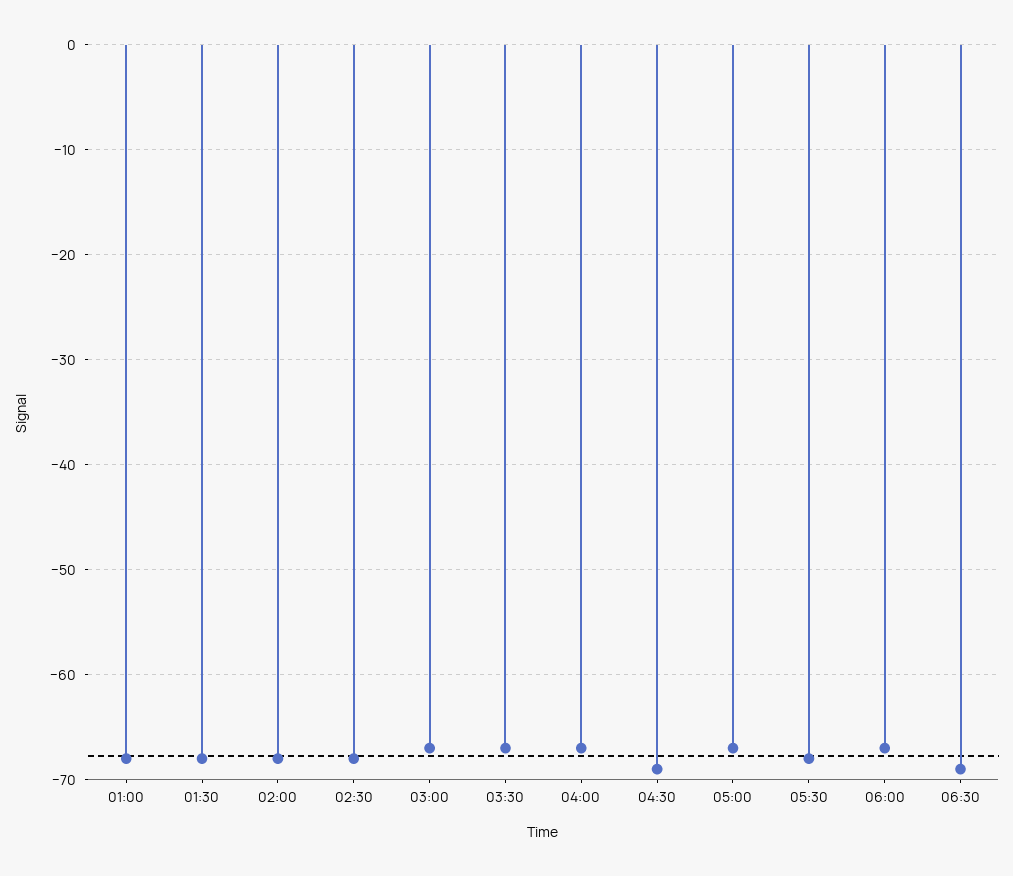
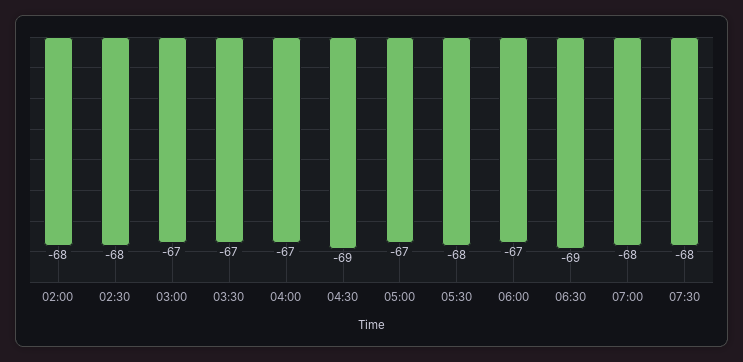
01:00: -68 -> none
01:30: -68 -> none
07:00: none -> -68
07:30: none -> -68

